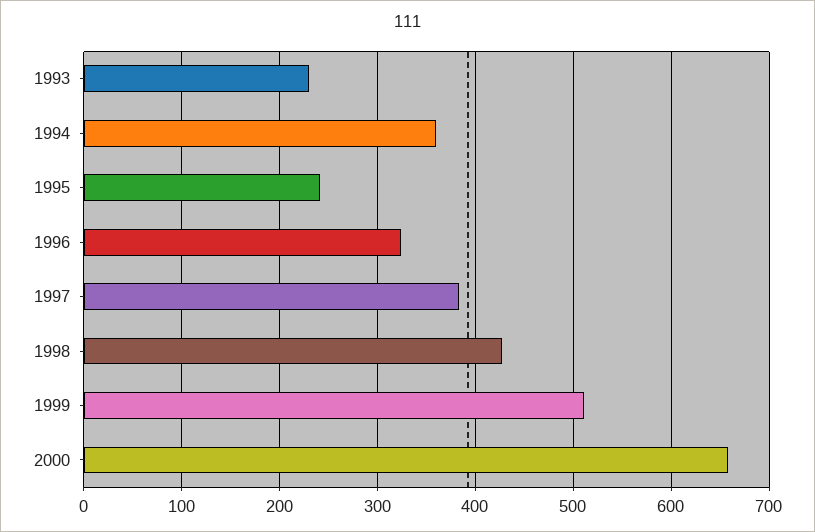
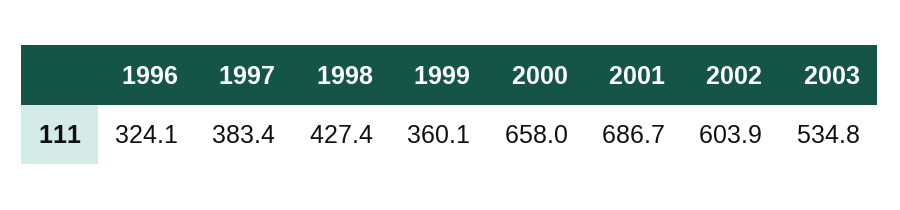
1993: 230 -> none
1994: 360 -> none
1995: 240 -> none
1999: 510 -> 360.1
2001: none -> 686.7
2002: none -> 603.9
2003: none -> 534.8

